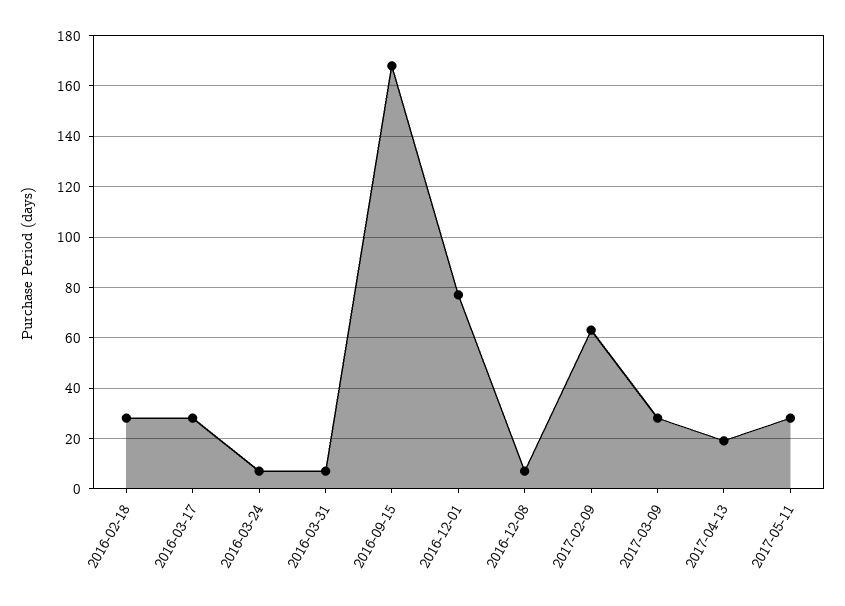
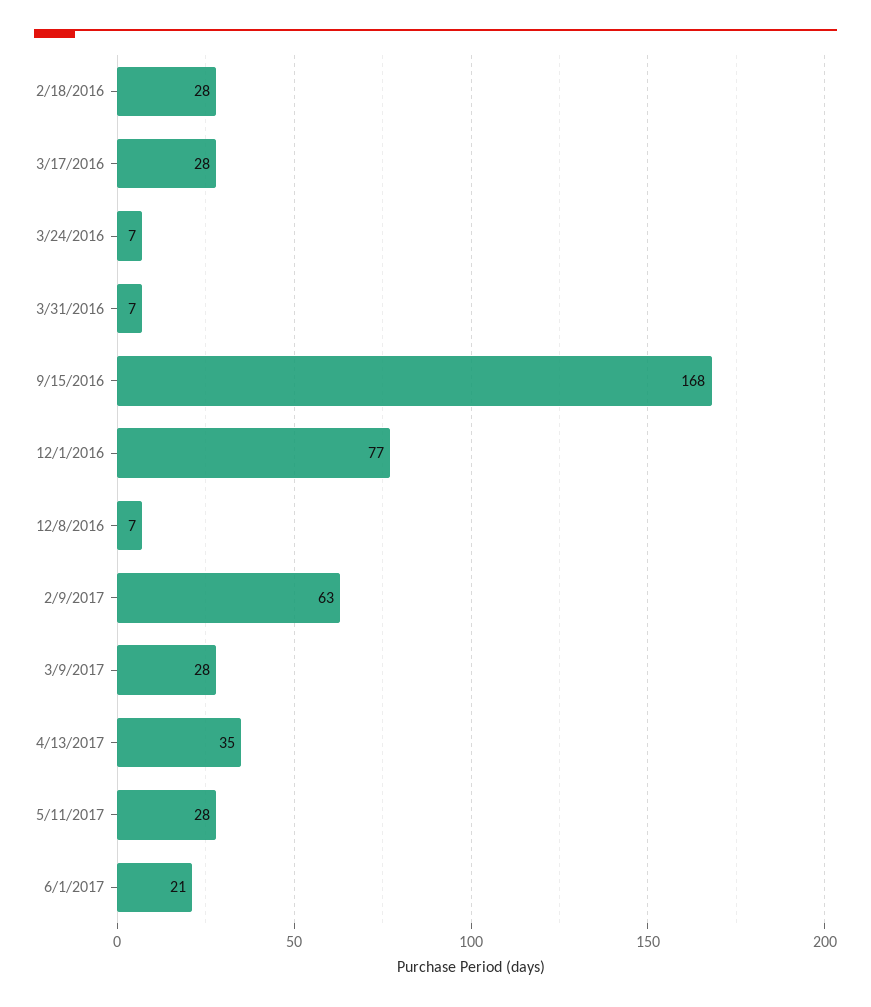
2017-04-13: 20 -> 35
6/1/2017: none -> 21

